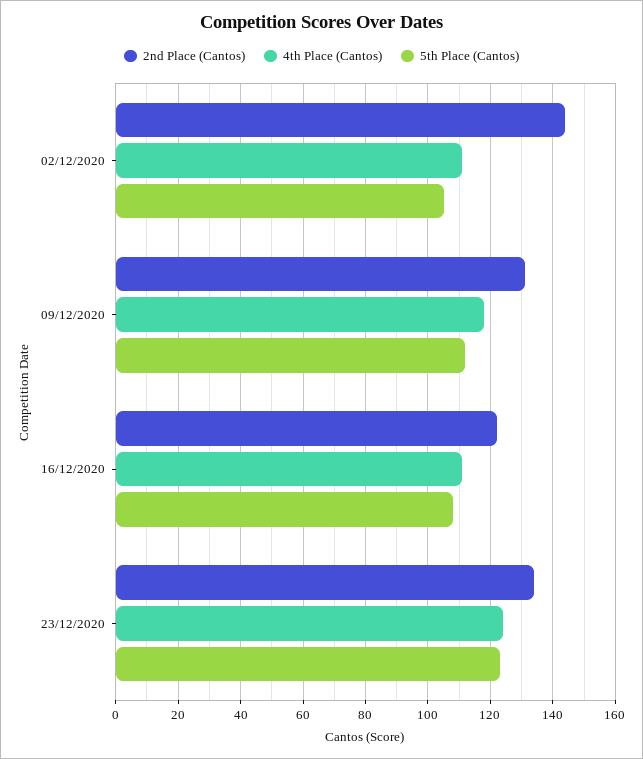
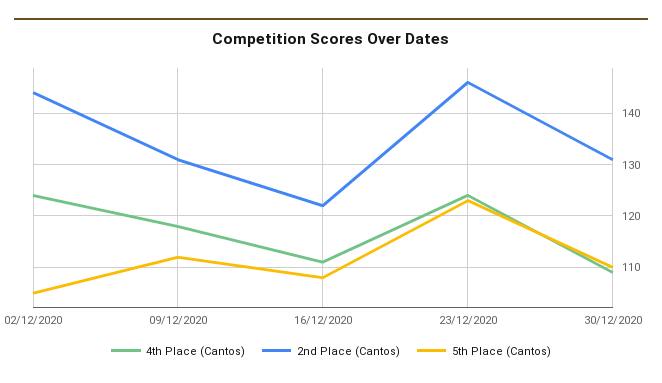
4th Place (Cantos), 02/12/2020: 110 -> 125
2nd Place (Cantos), 23/12/2020: 135 -> 145
4th Place (Cantos), 30/12/2020: none -> 110
2nd Place (Cantos), 30/12/2020: none -> 130
5th Place (Cantos), 30/12/2020: none -> 110

